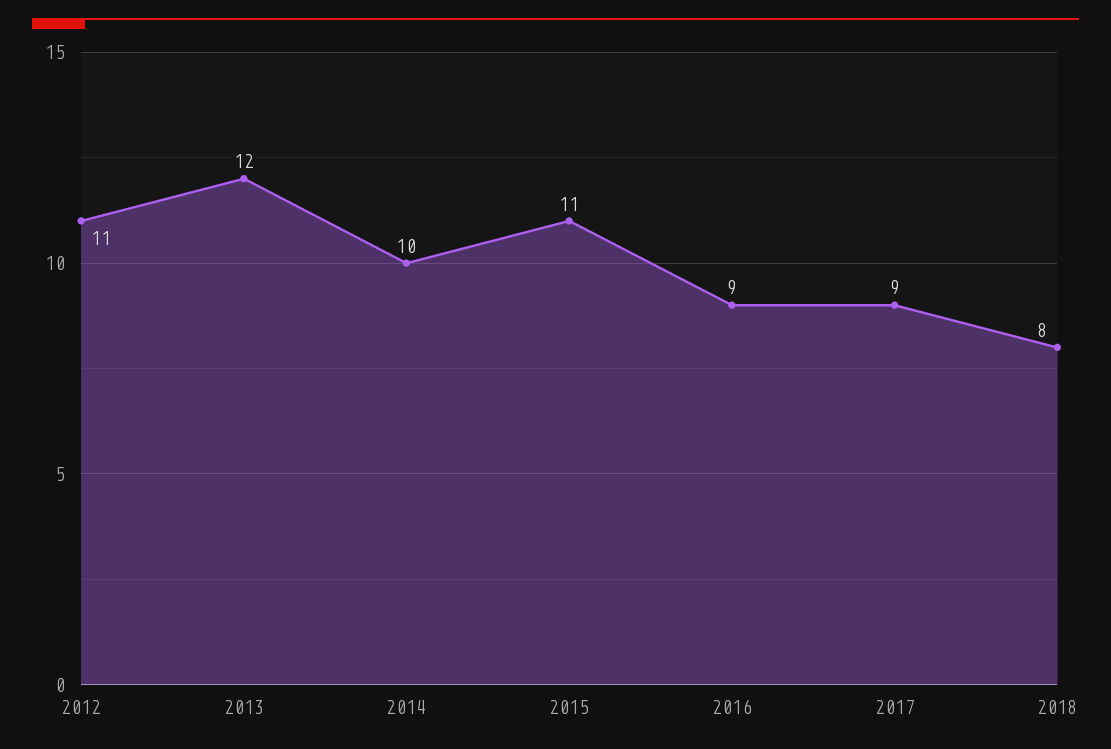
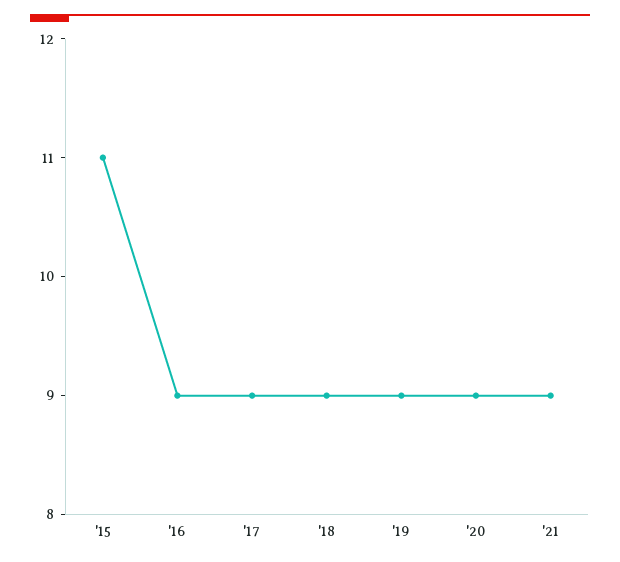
2012: 11 -> none
2013: 12 -> none
2014: 10 -> none
2018: 8 -> 9
'19: none -> 9
'20: none -> 9
'21: none -> 9

